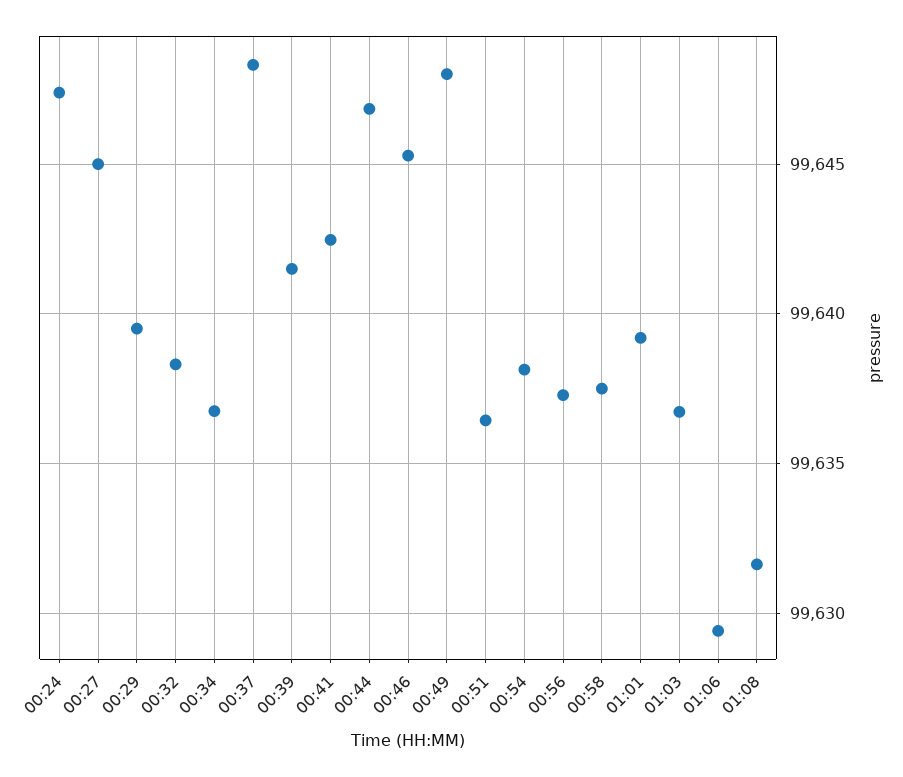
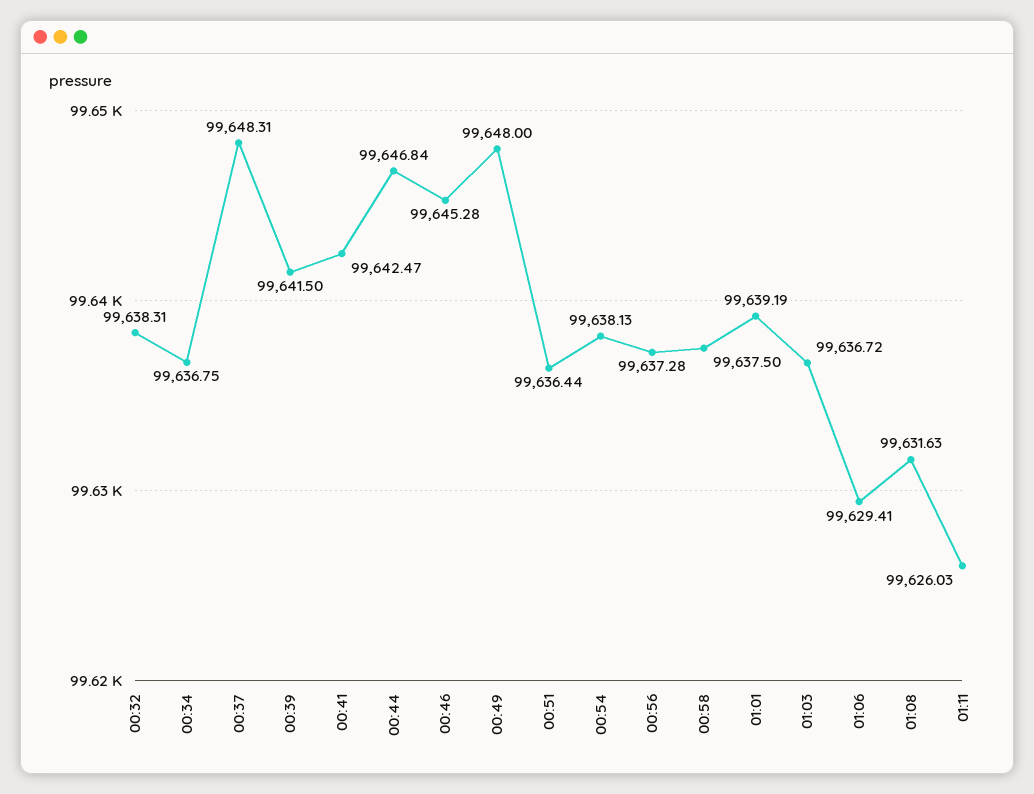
00:24: 99647.5 -> none
00:27: 99645 -> none
00:29: 99639.5 -> none
01:11: none -> 99626.03

